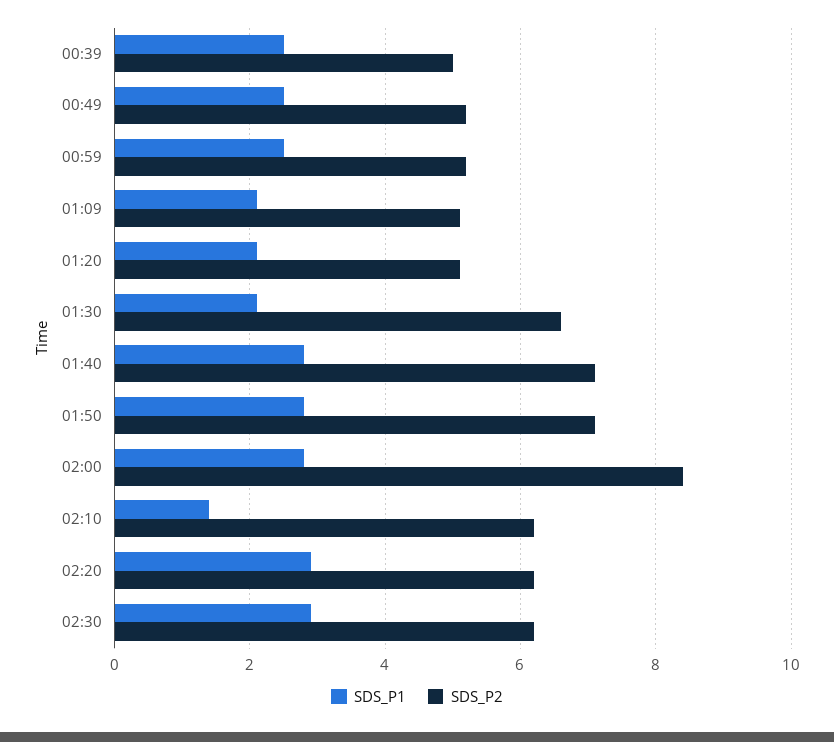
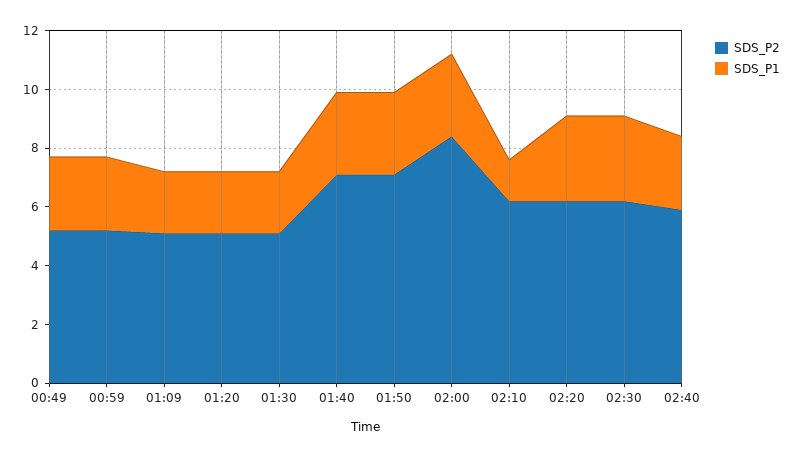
SDS_P1, 00:39: 2.5 -> none
SDS_P2, 00:39: 5 -> none
SDS_P2, 01:30: 6.5 -> 5
SDS_P2, 02:40: none -> 6
SDS_P1, 02:40: none -> 2.5

